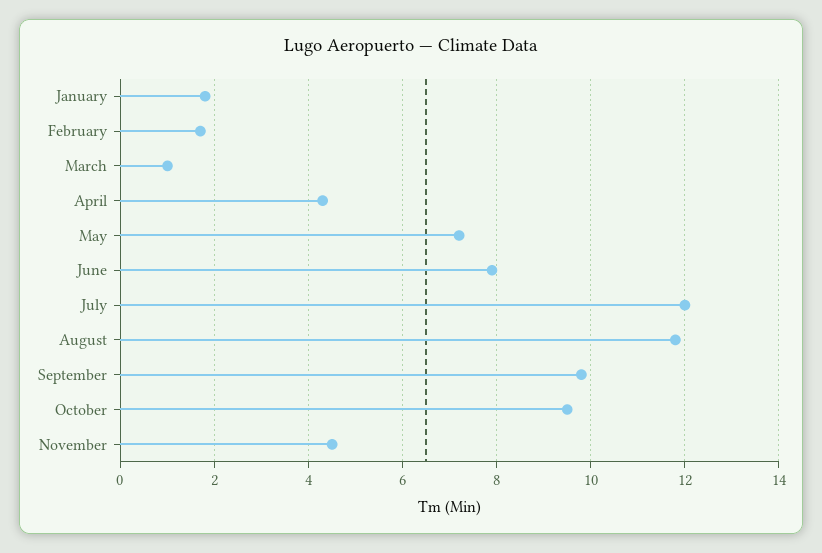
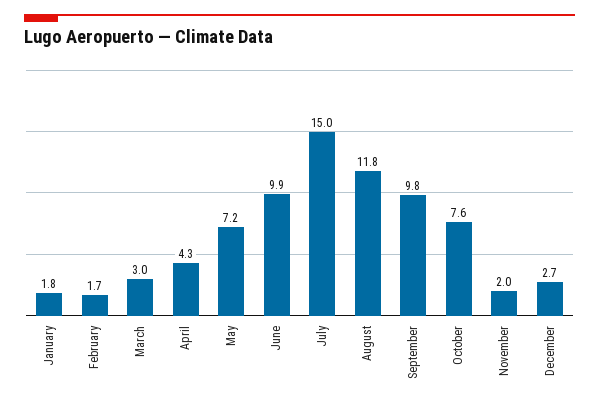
March: 1 -> 3
June: 8 -> 9.9
July: 12 -> 15
October: 9.5 -> 7.6
November: 4.5 -> 2
December: none -> 2.7

